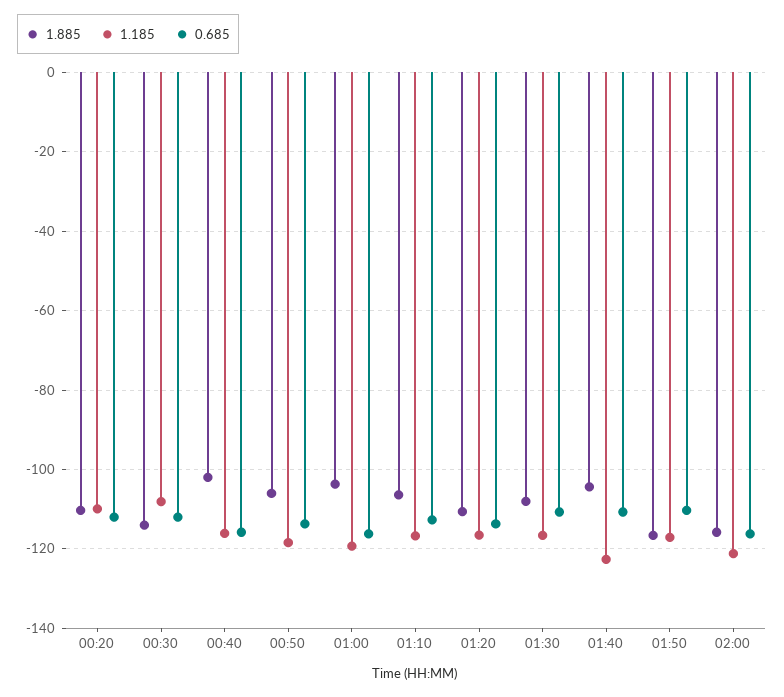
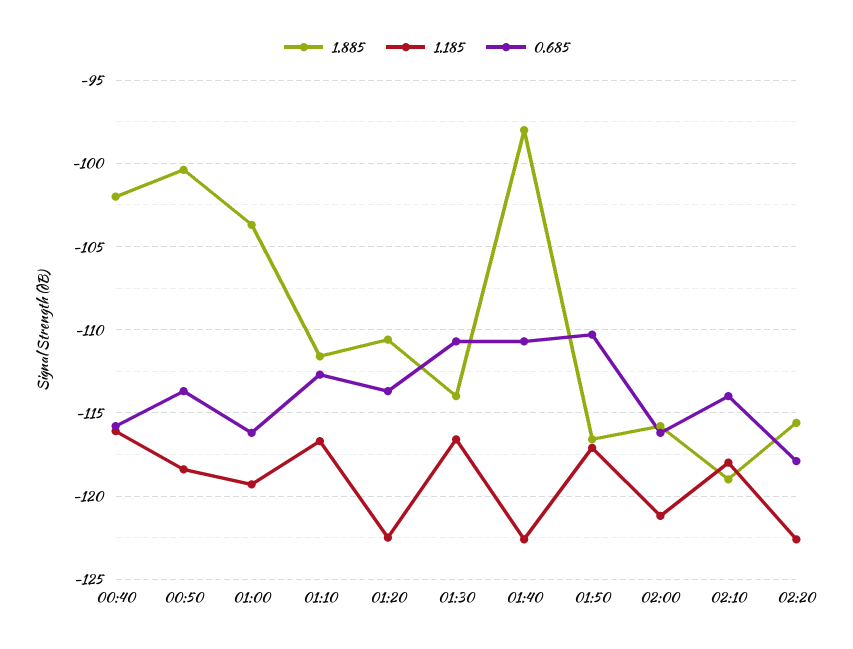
1.885, 00:20: -110 -> none
1.185, 00:20: -110 -> none
0.685, 00:20: -112 -> none
1.885, 00:30: -114 -> none
1.185, 00:30: -108 -> none
0.685, 00:30: -112 -> none
1.885, 00:50: -106 -> -100.5
1.885, 01:10: -106 -> -111.5
1.185, 01:20: -116 -> -122.5
1.885, 01:30: -108 -> -114
1.885, 01:40: -104 -> -98
1.885, 02:10: none -> -119
1.185, 02:10: none -> -118
0.685, 02:10: none -> -114
1.885, 02:20: none -> -115.5
1.185, 02:20: none -> -122.5
0.685, 02:20: none -> -118

